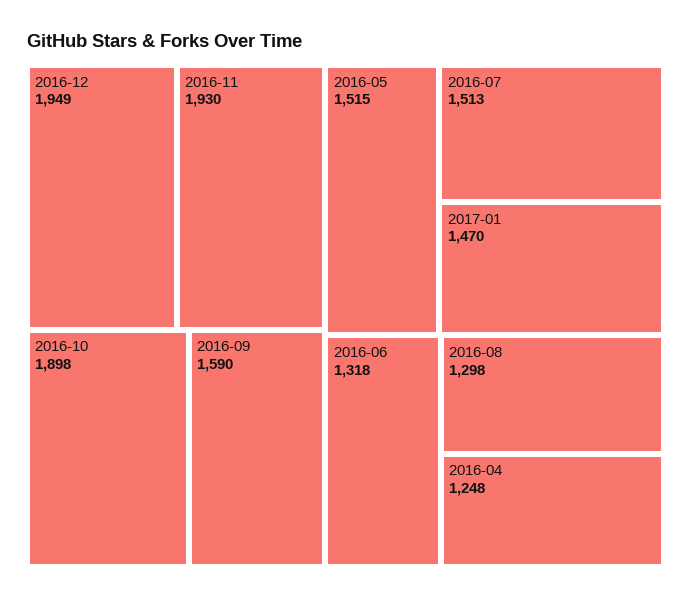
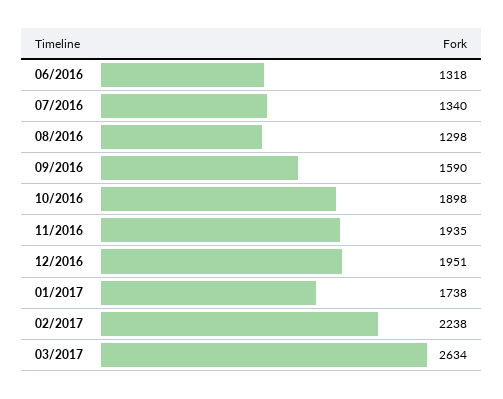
2016-12: 1949 -> 1951
2016-11: 1930 -> 1935
2016-05: 1515 -> none
2016-07: 1513 -> 1340
2017-01: 1470 -> 1738
2016-04: 1248 -> none
02/2017: none -> 2238
03/2017: none -> 2634

